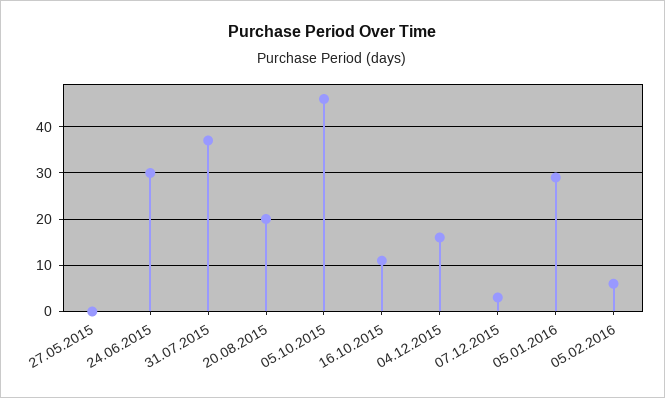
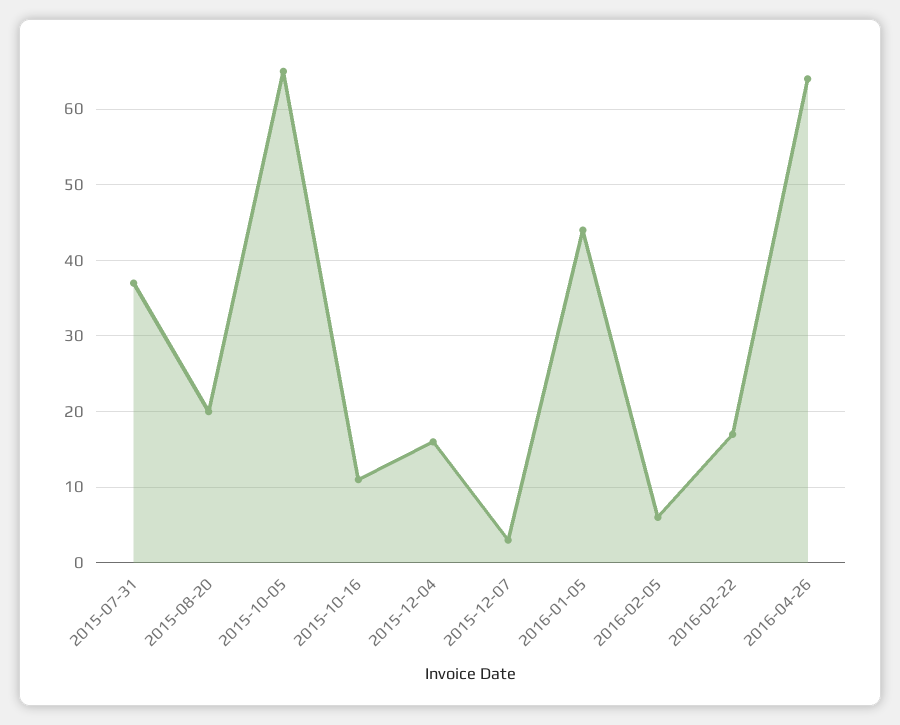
27.05.2015: 0 -> none
24.06.2015: 30 -> none
05.10.2015: 45 -> 65
05.01.2016: 30 -> 44
2016-02-22: none -> 17
2016-04-26: none -> 64

